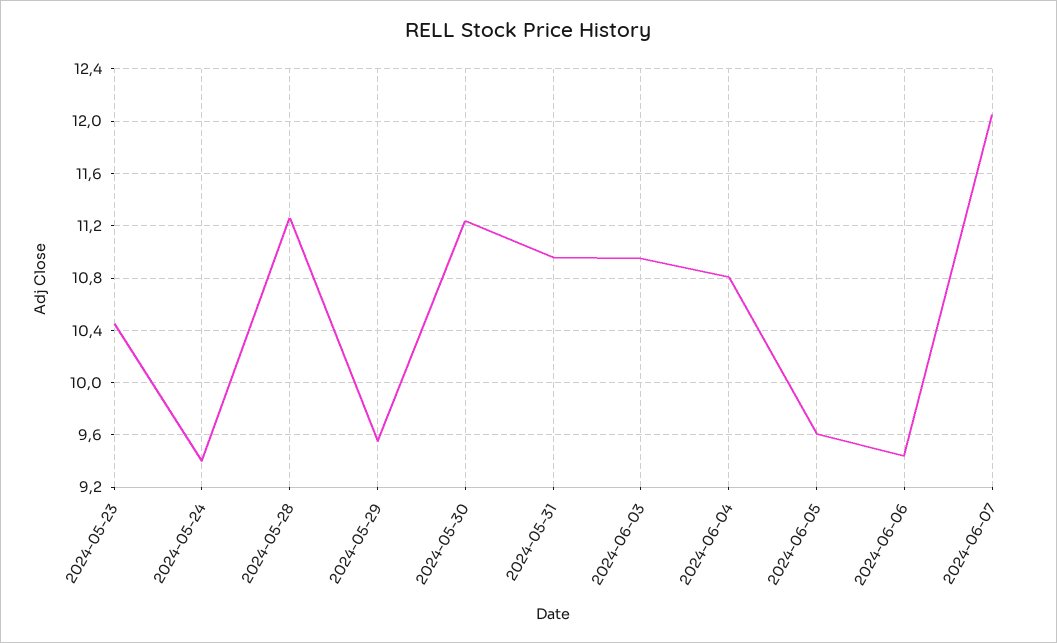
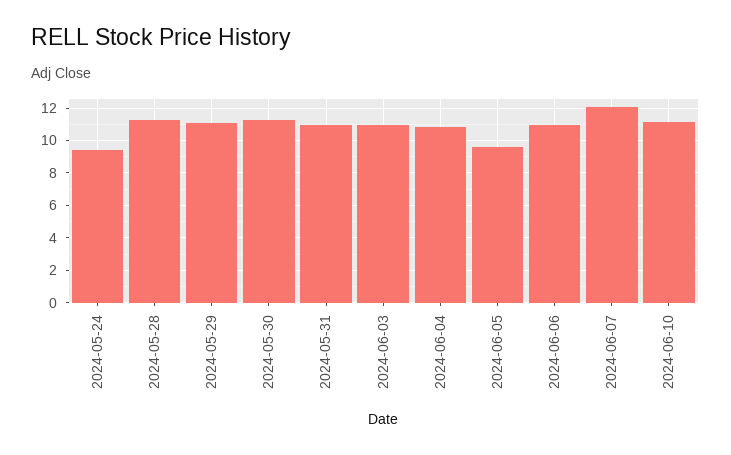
2024-05-23: 10.45 -> none
2024-05-29: 9.55 -> 11
2024-06-06: 9.45 -> 11
2024-06-10: none -> 11

